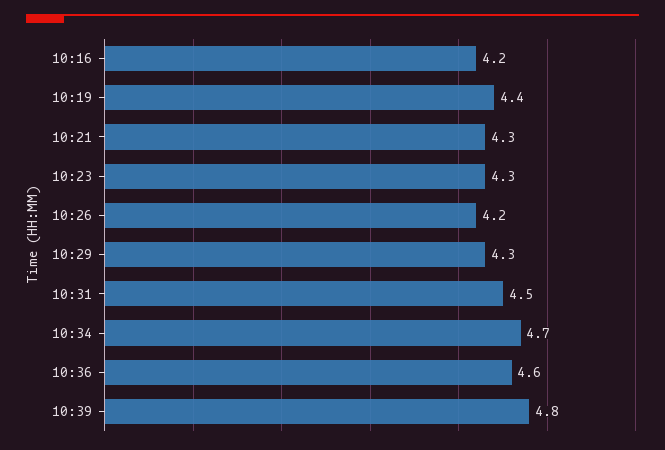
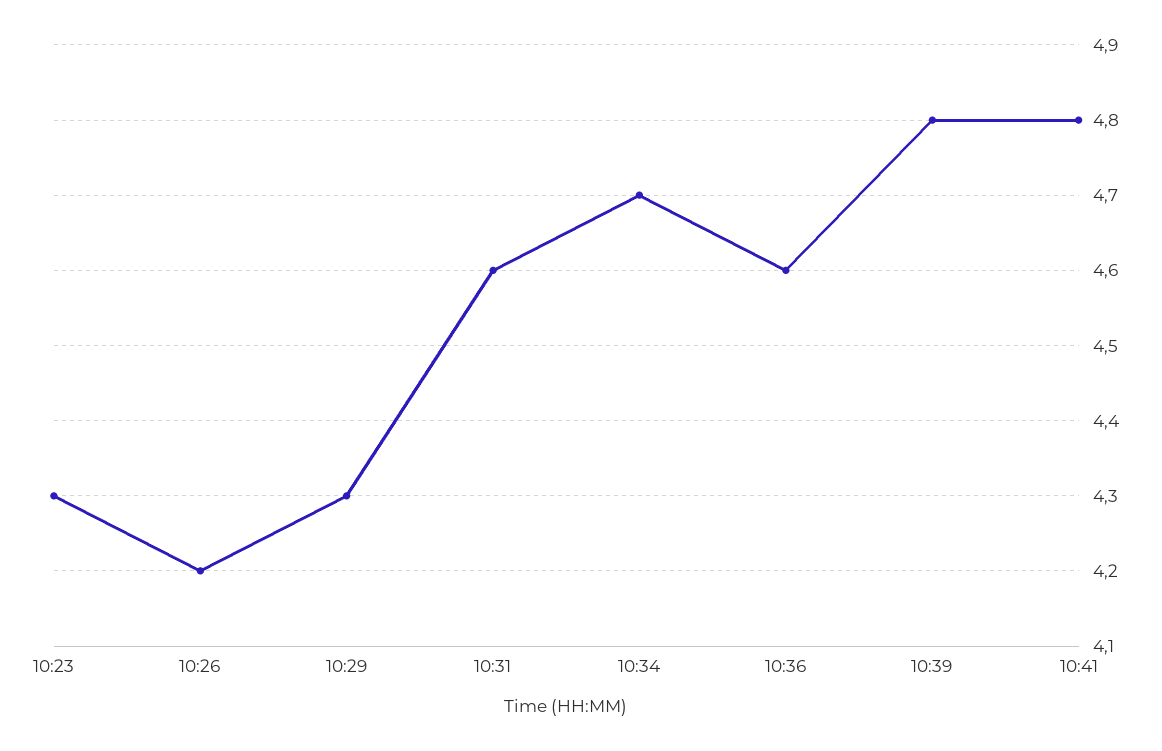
10:16: 4.2 -> none
10:19: 4.4 -> none
10:21: 4.3 -> none
10:31: 4.5 -> 4.6
10:41: none -> 4.8

